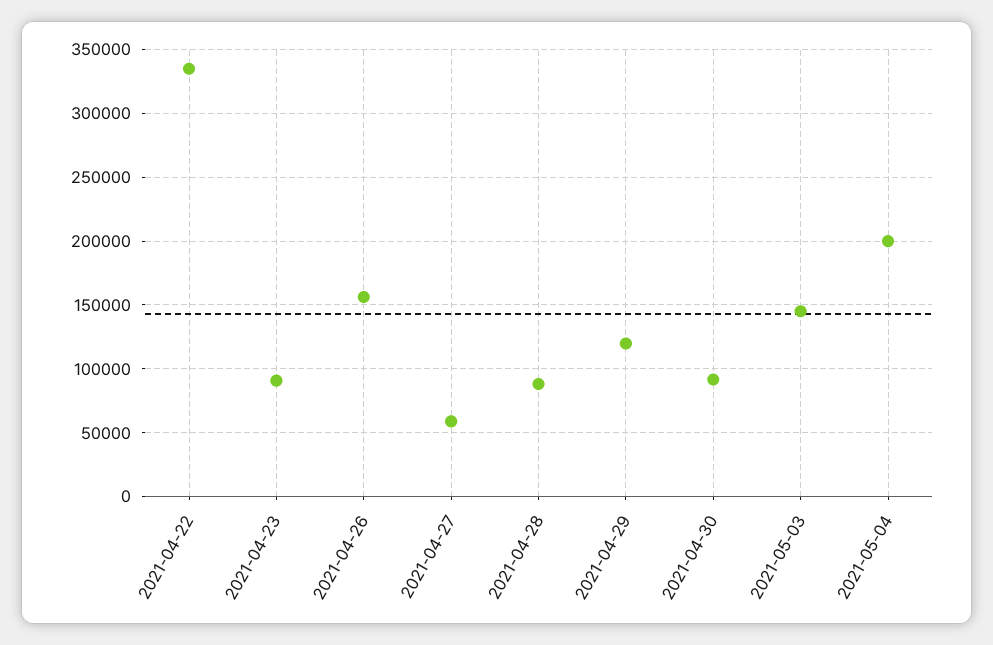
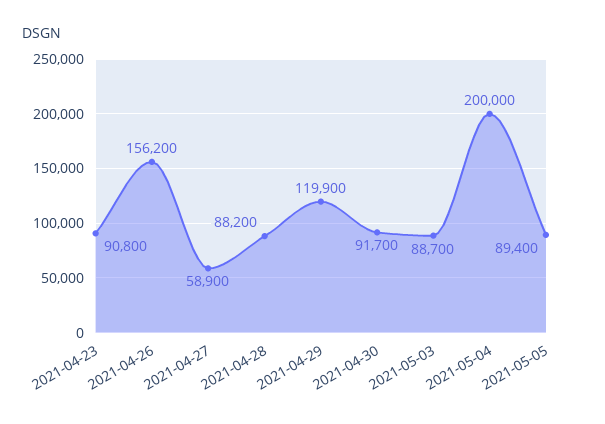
2021-04-22: 335000 -> none
2021-05-03: 145000 -> 88700
2021-05-05: none -> 89400

